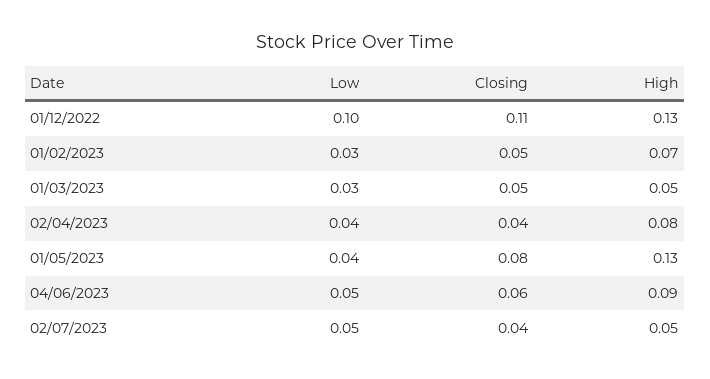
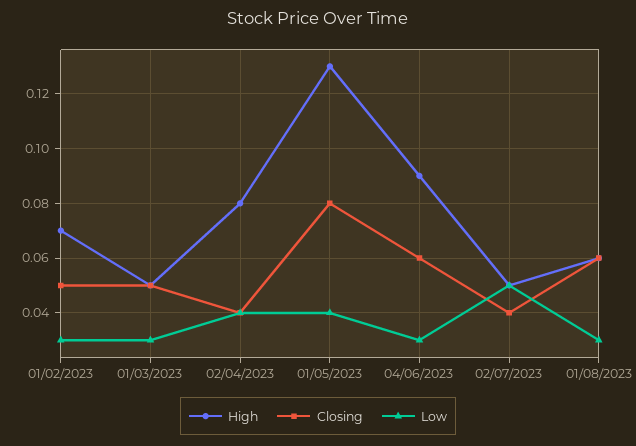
Low, 01/12/2022: 0.1 -> none
Closing, 01/12/2022: 0.11 -> none
High, 01/12/2022: 0.13 -> none
Low, 04/06/2023: 0.05 -> 0.03
High, 01/08/2023: none -> 0.06
Closing, 01/08/2023: none -> 0.06
Low, 01/08/2023: none -> 0.03

